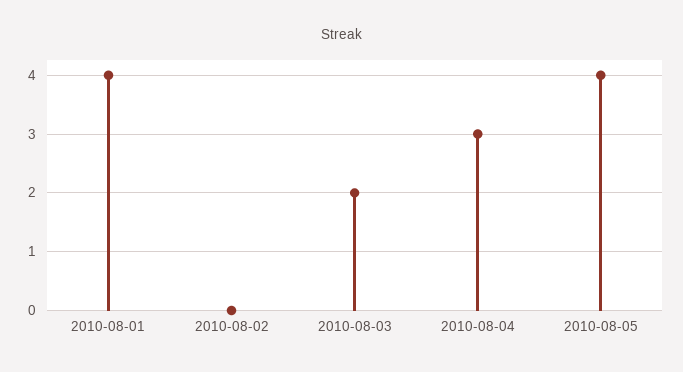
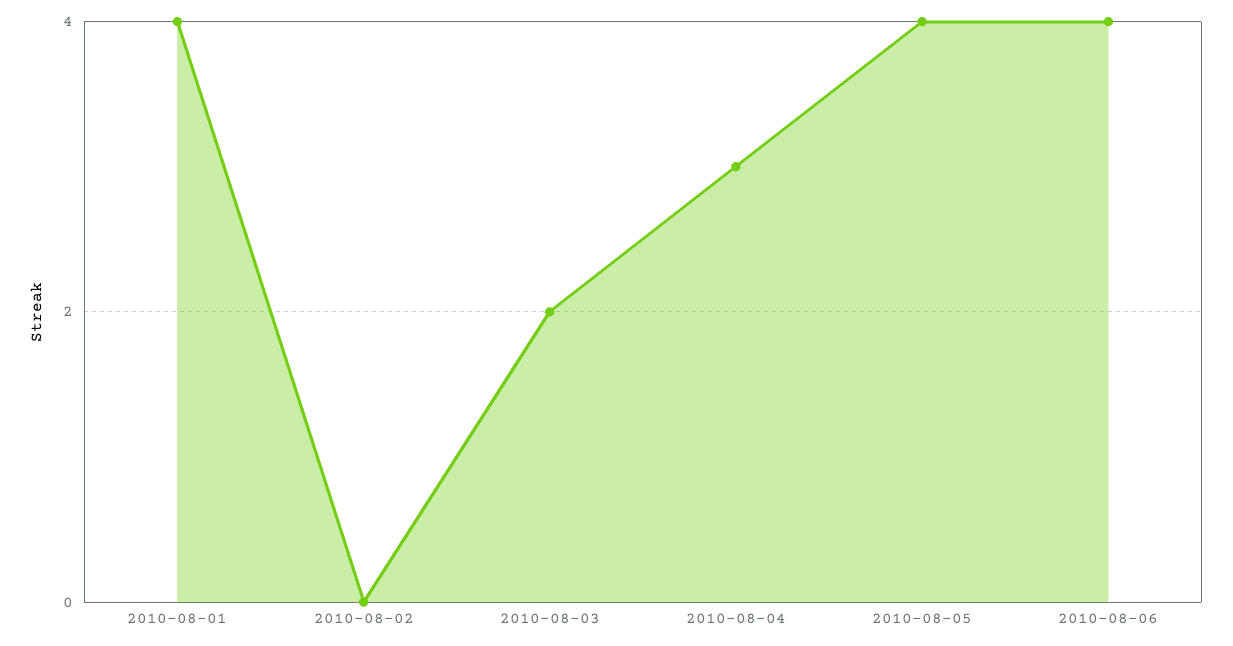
2010-08-06: none -> 4

